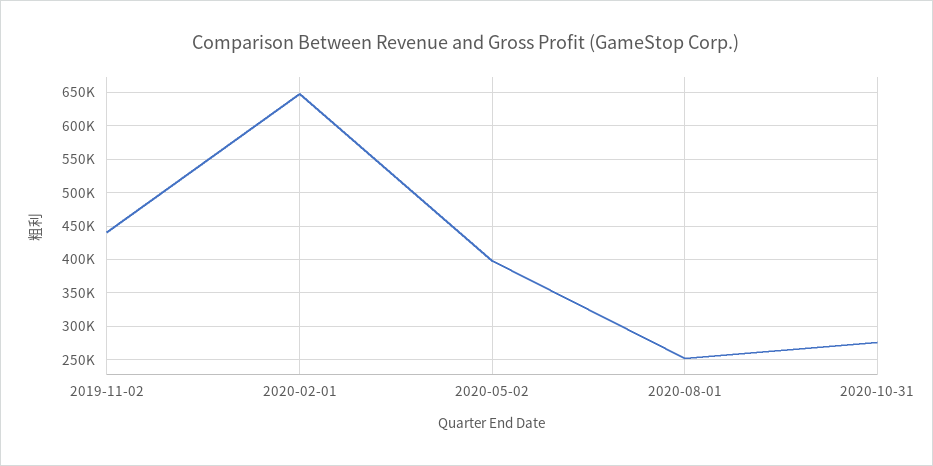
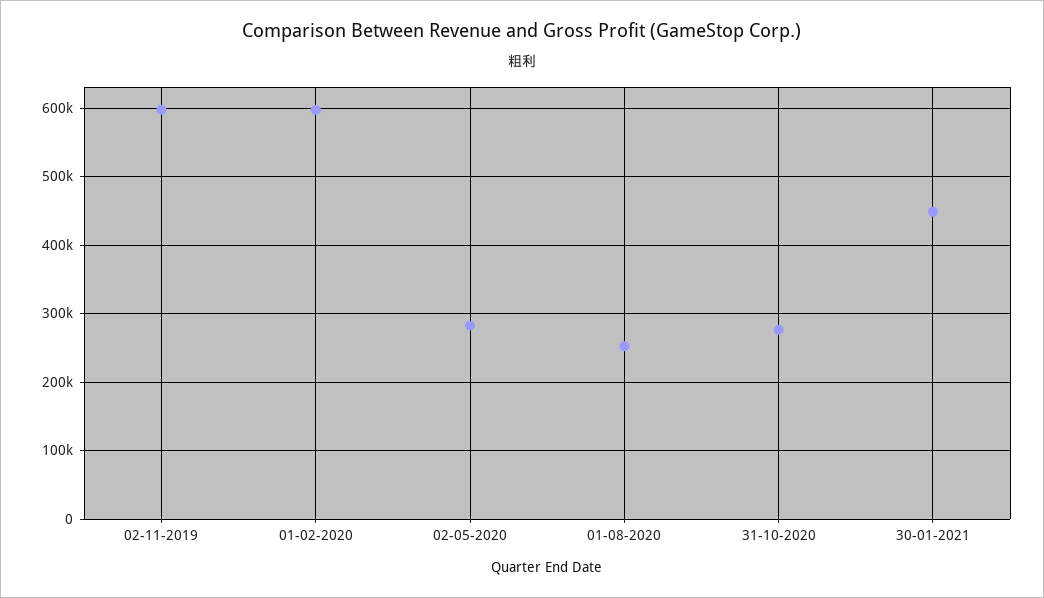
2019-11-02: 440000 -> 600000
2020-02-01: 650000 -> 600000
2020-05-02: 400000 -> 280000
30-01-2021: none -> 450000

